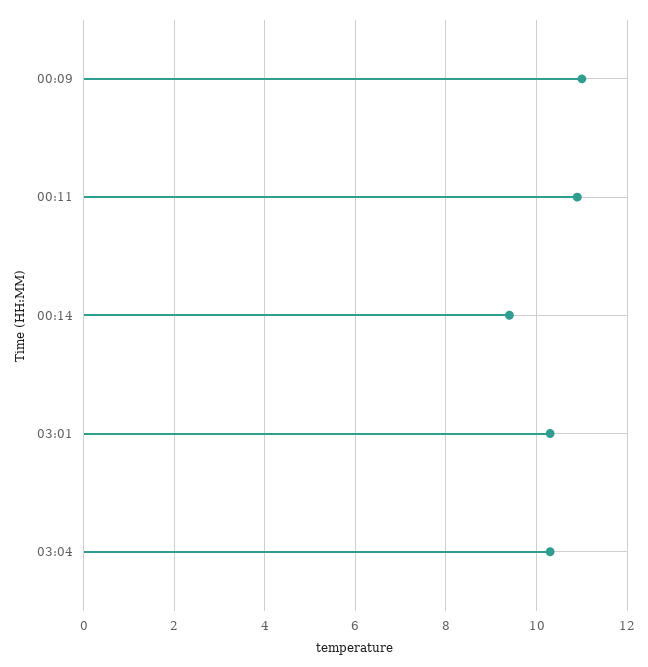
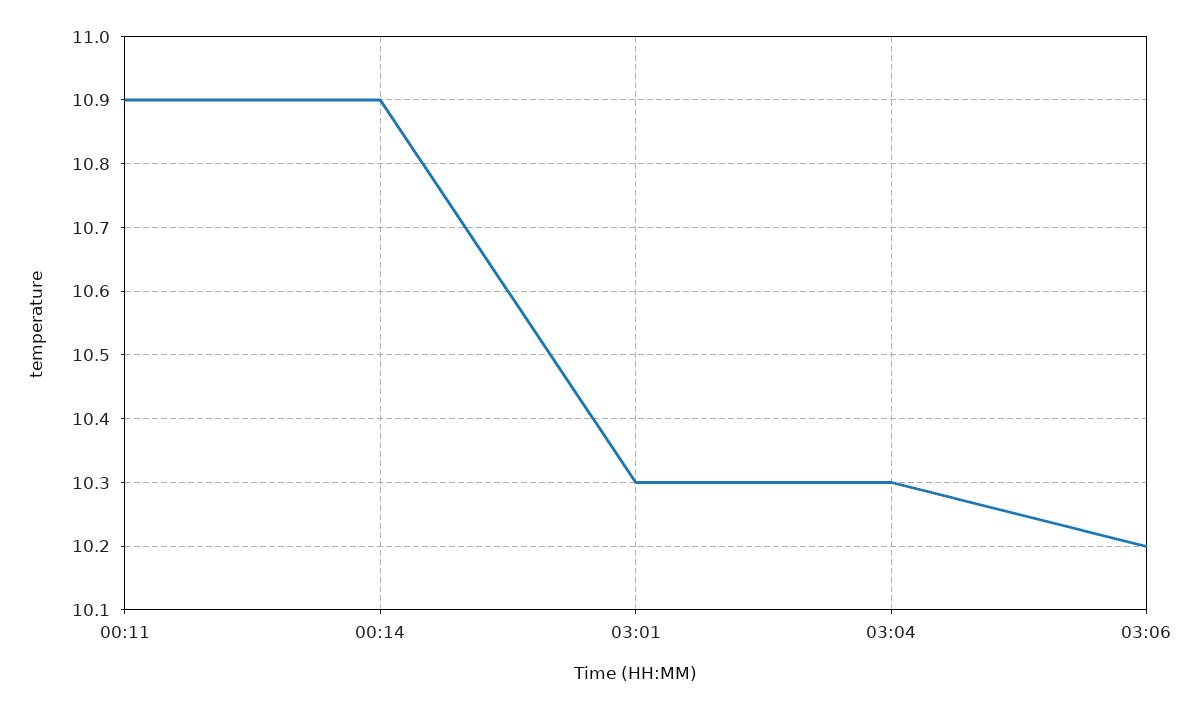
00:09: 11 -> none
00:14: 9.5 -> 10.9
03:06: none -> 10.2

